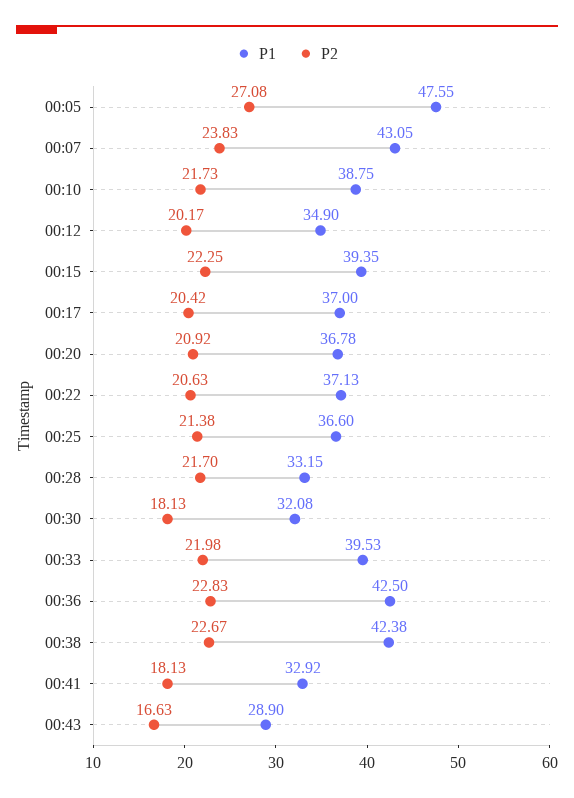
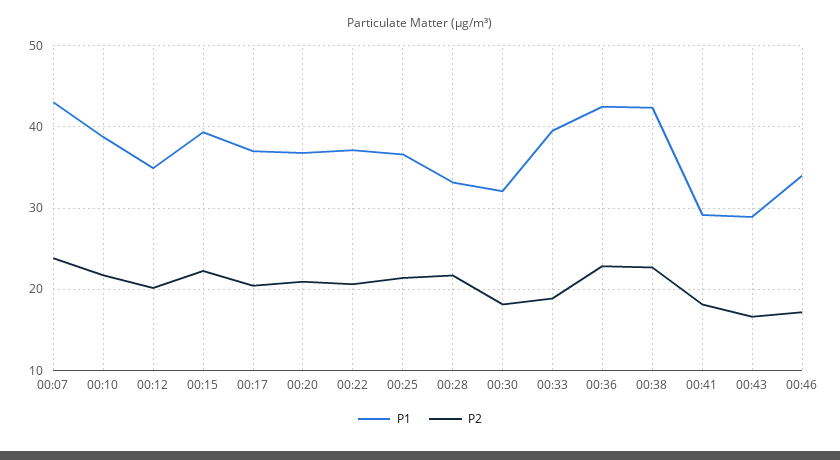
P1, 00:05: 47.55 -> none
P2, 00:05: 27.08 -> none
P2, 00:33: 21.98 -> 19
P1, 00:41: 32.92 -> 29
P1, 00:46: none -> 34
P2, 00:46: none -> 17

